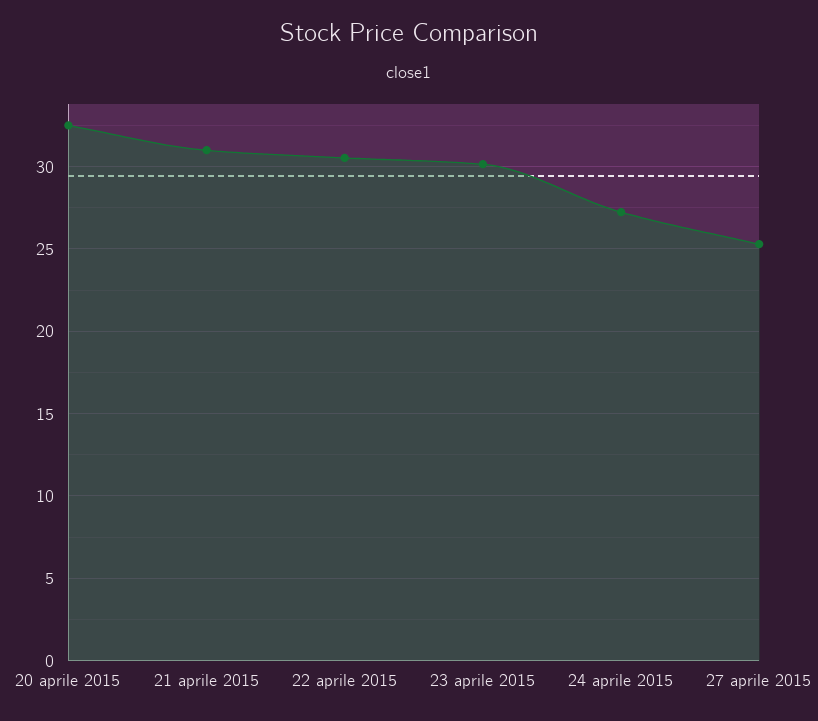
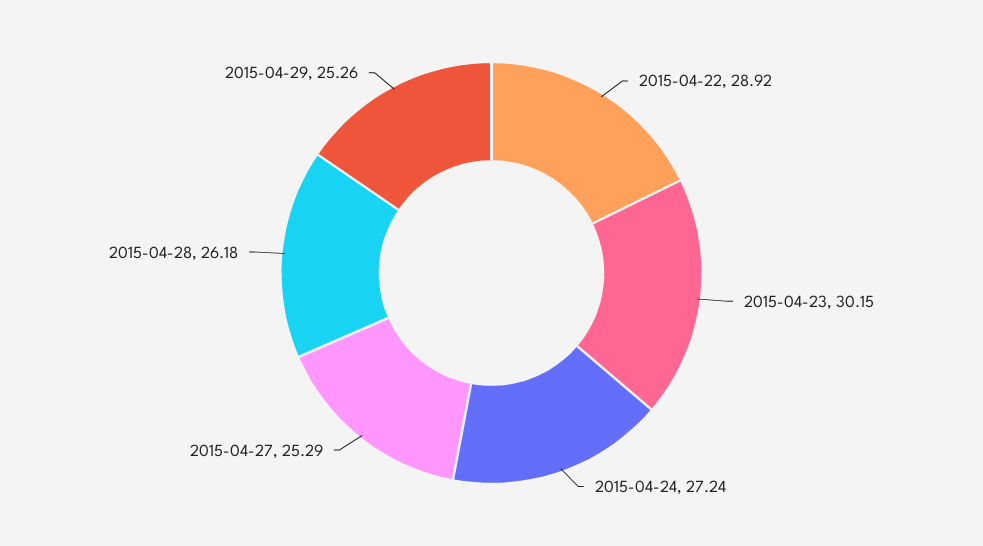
20 aprile 2015: 32.5 -> none
21 aprile 2015: 31 -> none
22 aprile 2015: 30.5 -> 28.92
2015-04-28: none -> 26.18
2015-04-29: none -> 25.26

